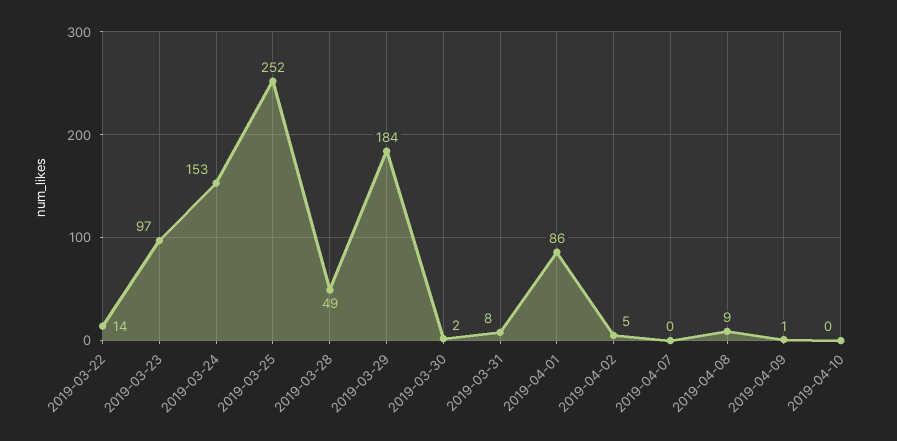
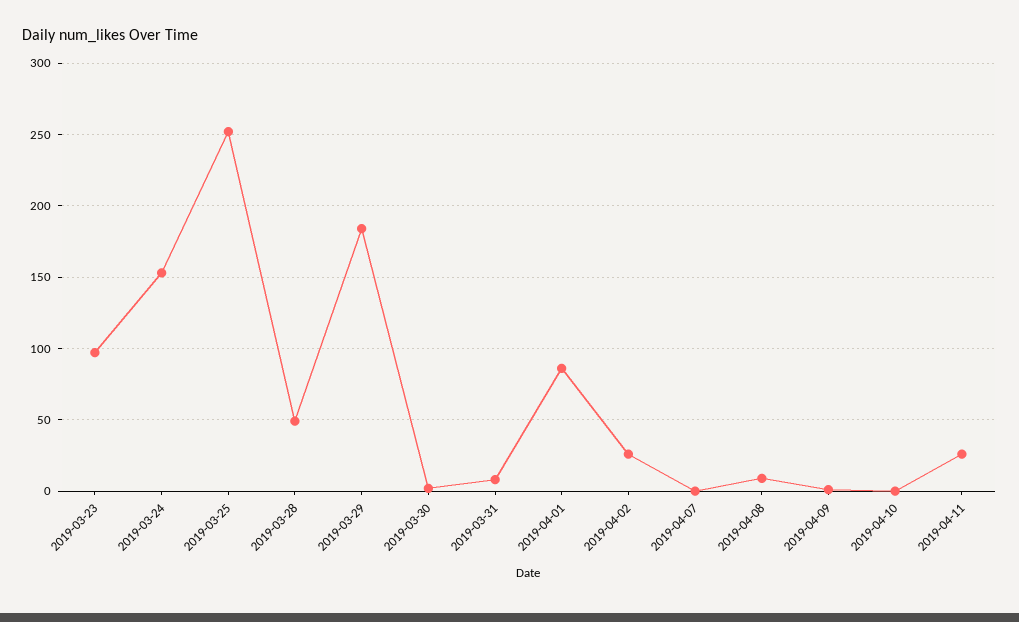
2019-03-22: 14 -> none
2019-04-02: 5 -> 25
2019-04-11: none -> 25

